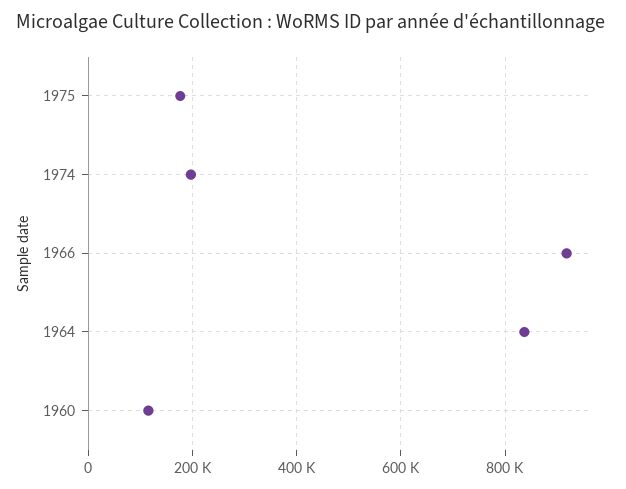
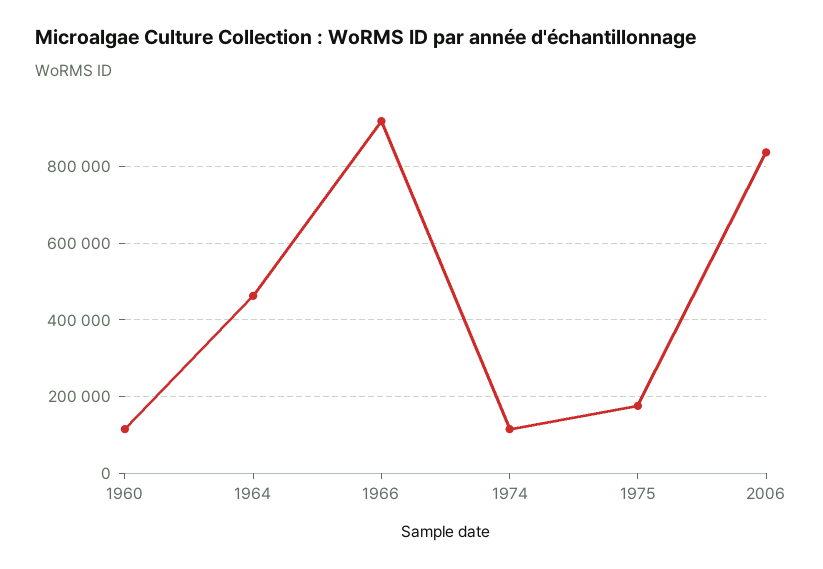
1974: 200000 -> 120000
1964: 840000 -> 460000
2006: none -> 840000

